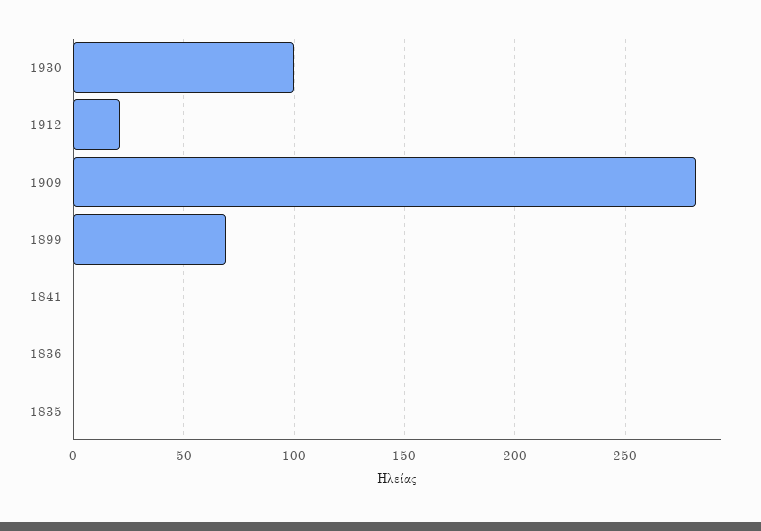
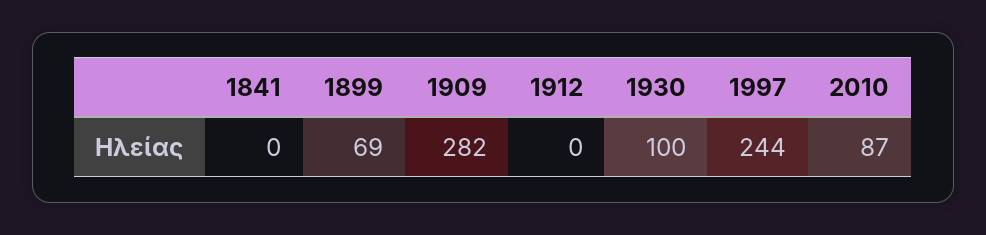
1912: 20 -> 0
1836: 0 -> none
1835: 0 -> none
1997: none -> 244
2010: none -> 87

